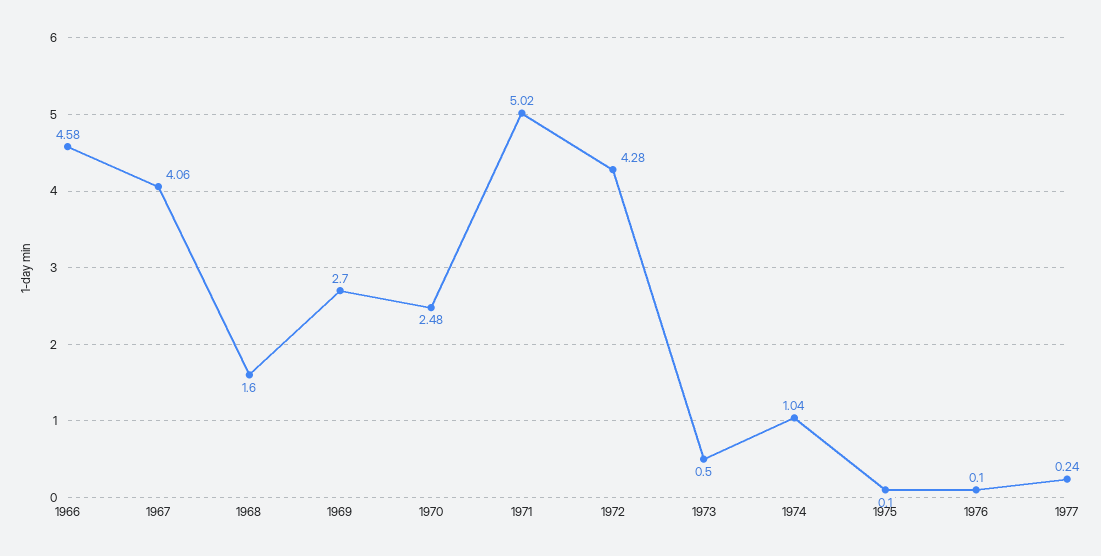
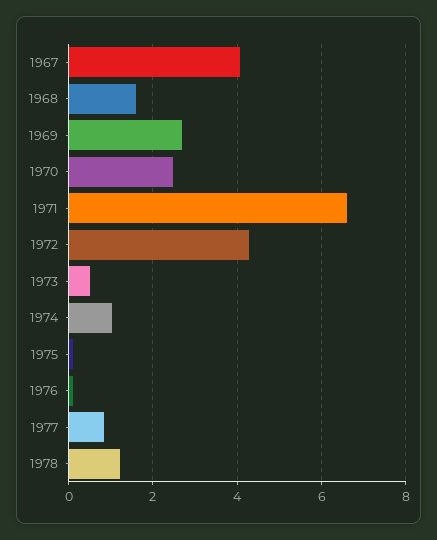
1966: 4.58 -> none
1971: 5.02 -> 6.6
1977: 0.24 -> 0.8
1978: none -> 1.2

